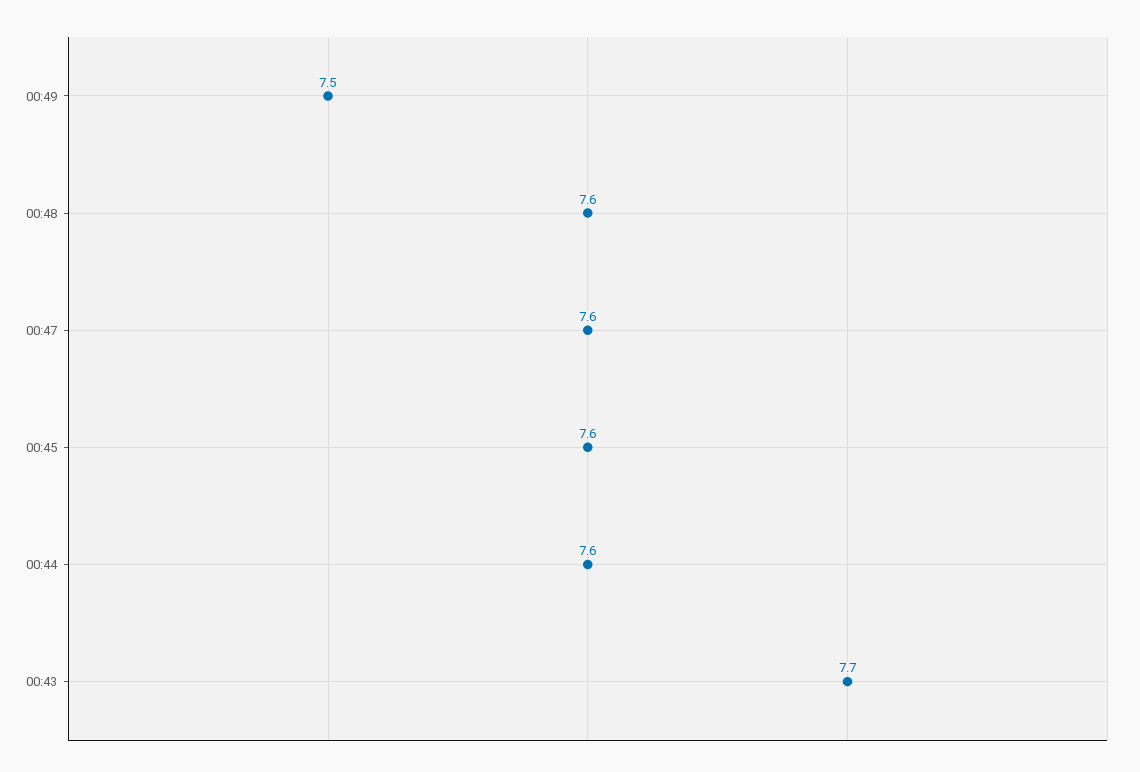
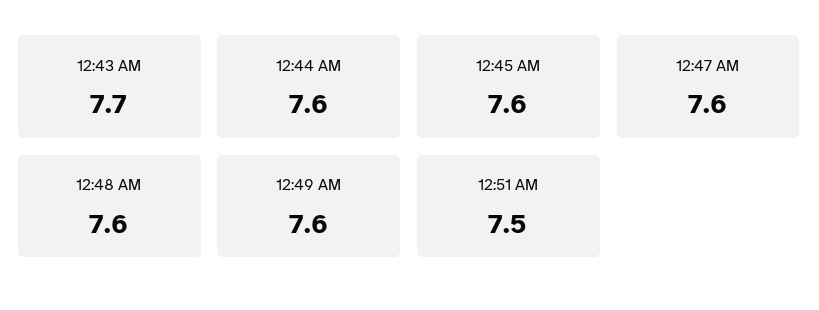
00:49: 7.5 -> 7.6
12:51 AM: none -> 7.5

